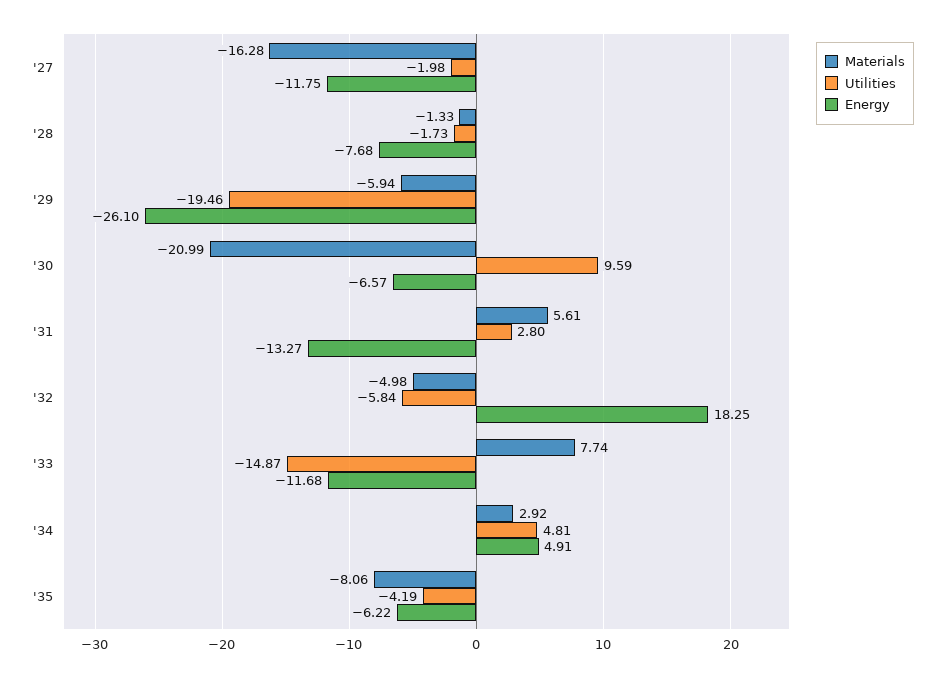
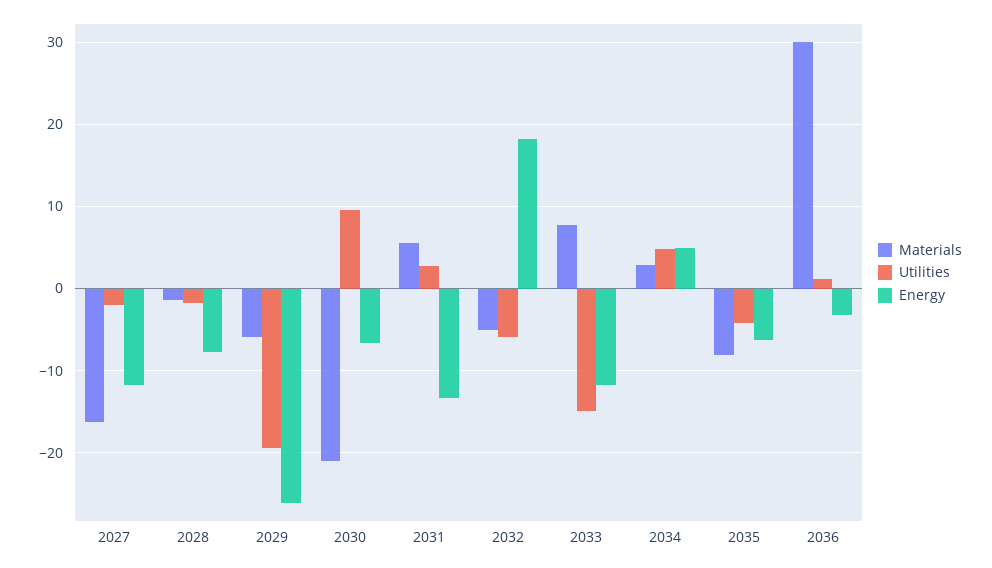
Materials, 2036: none -> 30
Utilities, 2036: none -> 1
Energy, 2036: none -> -3

